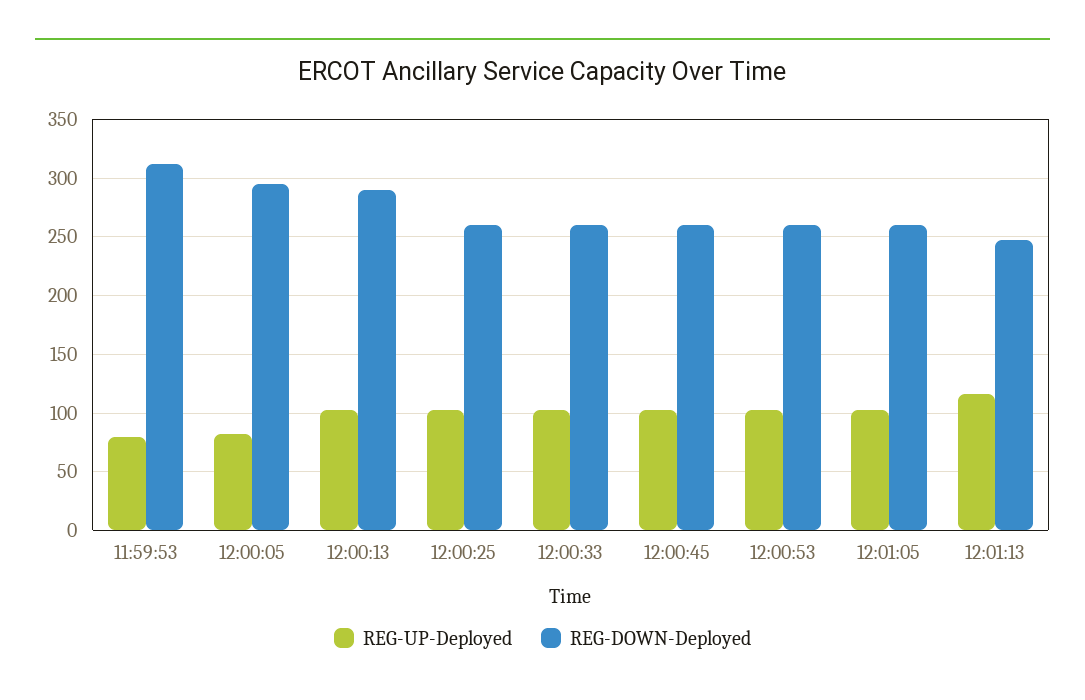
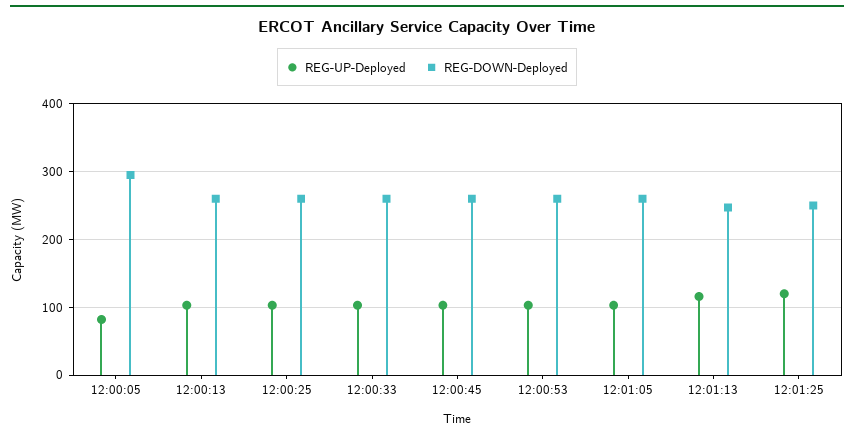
REG-UP-Deployed, 11:59:53: 80 -> none
REG-DOWN-Deployed, 11:59:53: 310 -> none
REG-DOWN-Deployed, 12:00:13: 290 -> 260
REG-UP-Deployed, 12:01:25: none -> 120
REG-DOWN-Deployed, 12:01:25: none -> 250

